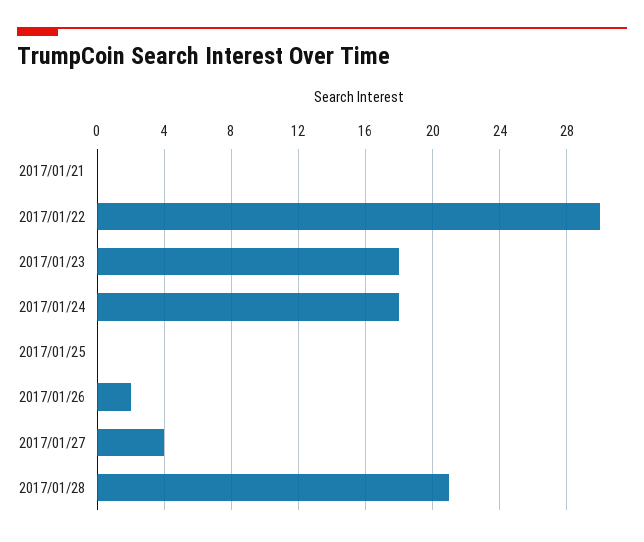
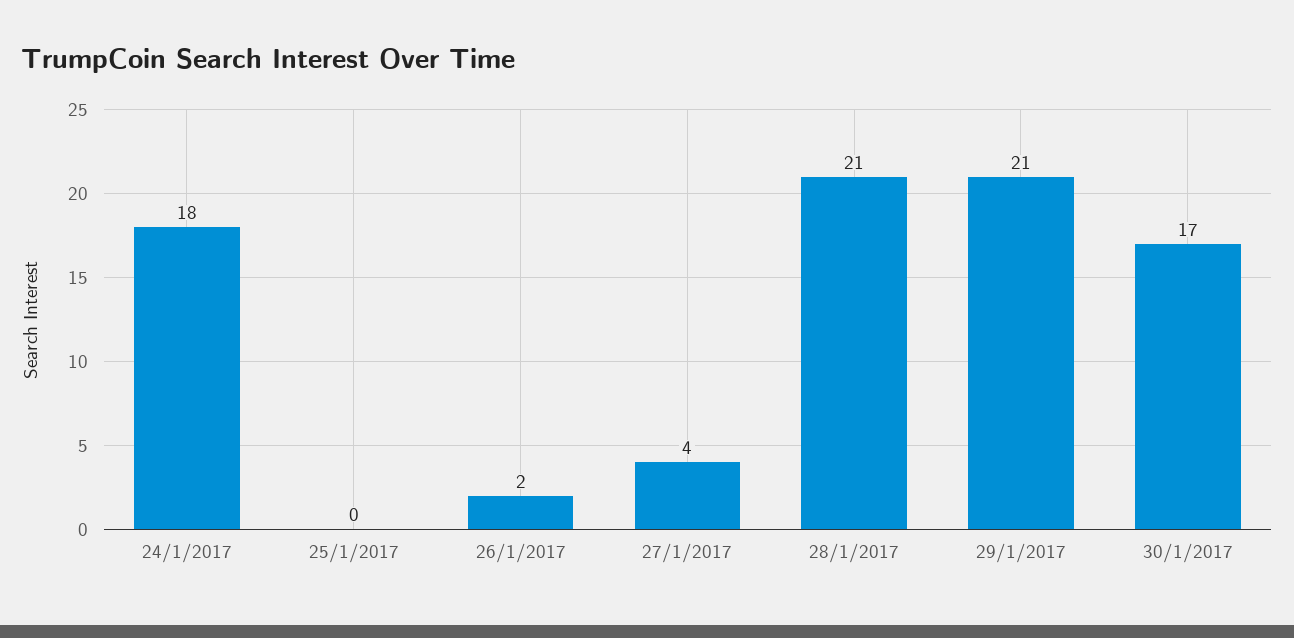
2017/01/21: 0 -> none
2017/01/22: 30 -> none
2017/01/23: 18 -> none
29/1/2017: none -> 21
30/1/2017: none -> 17

